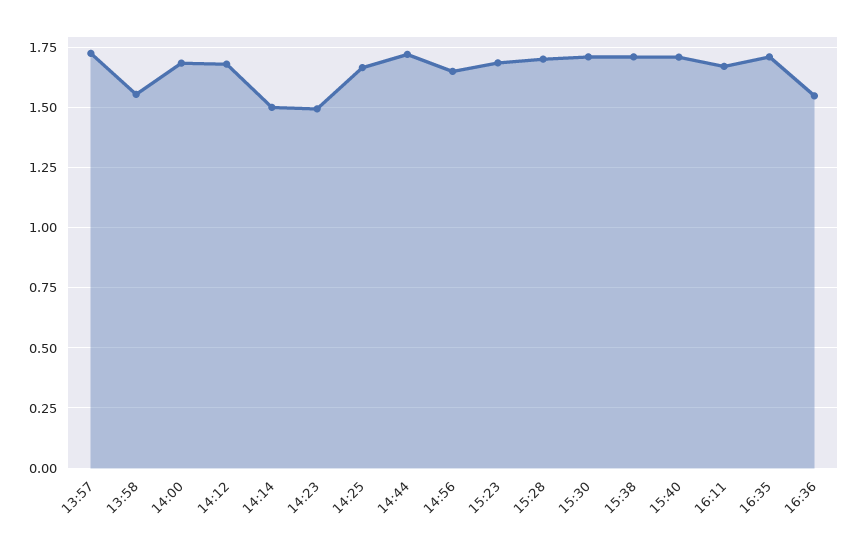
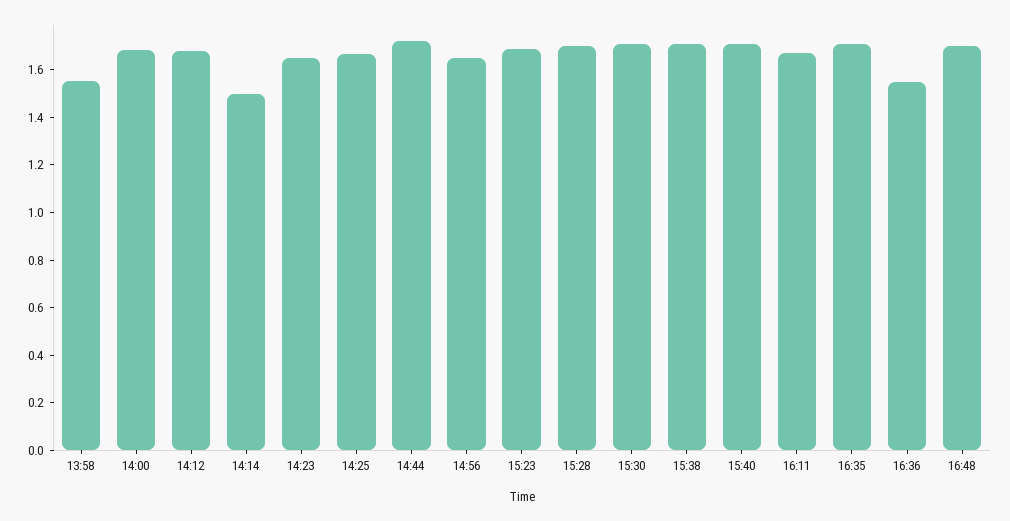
13:57: 1.725 -> none
14:23: 1.5 -> 1.65
16:48: none -> 1.7

